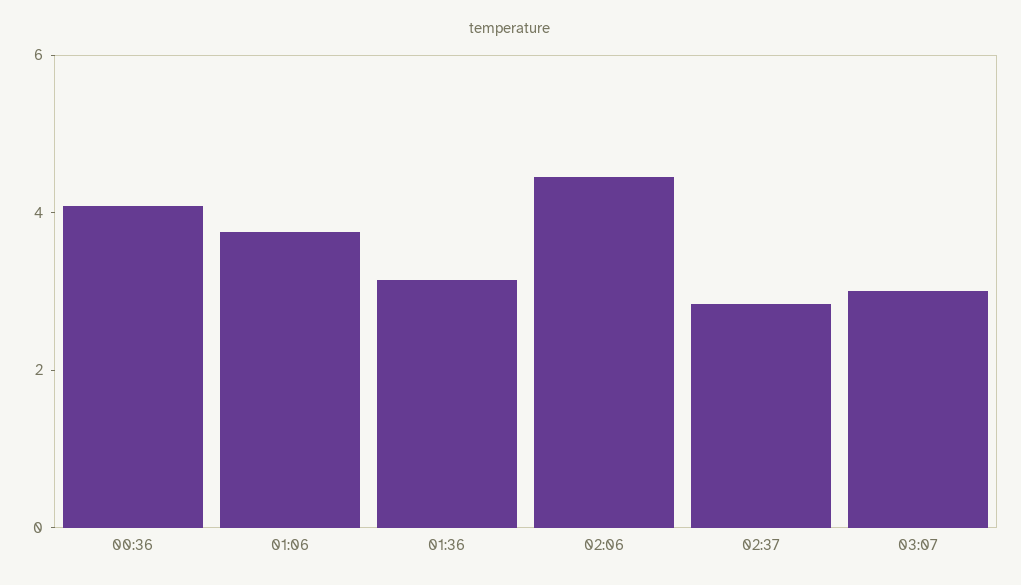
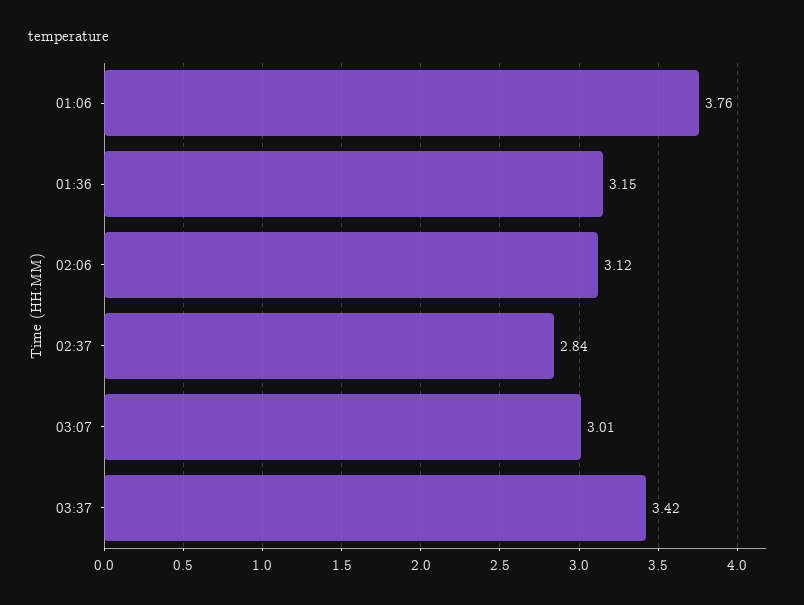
00:36: 4 -> none
02:06: 4.5 -> 3.12
03:37: none -> 3.42

